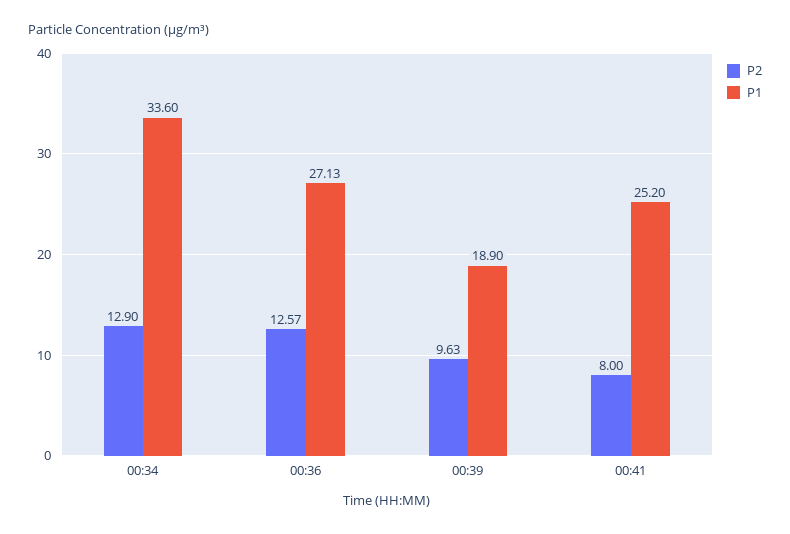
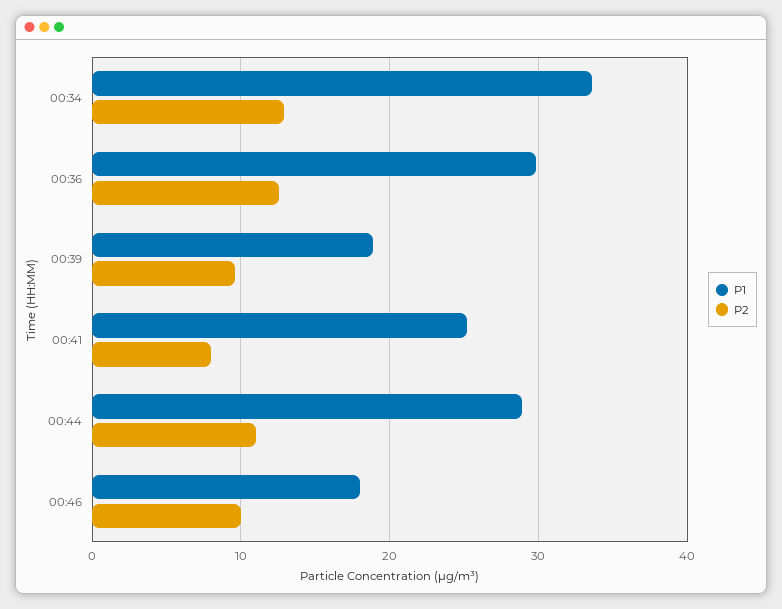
P1, 00:36: 27.13 -> 30
P1, 00:44: none -> 29
P2, 00:44: none -> 11
P1, 00:46: none -> 18
P2, 00:46: none -> 10

